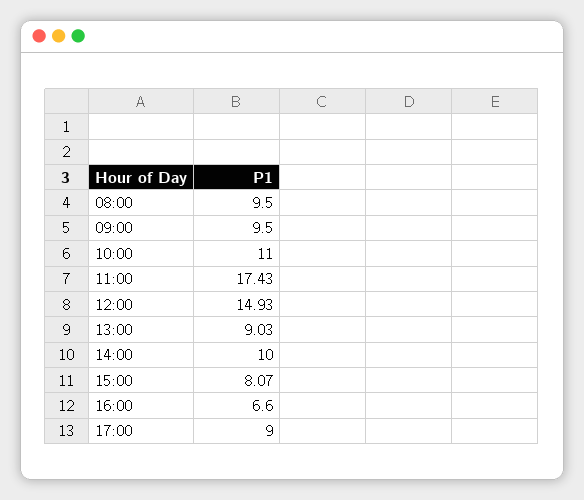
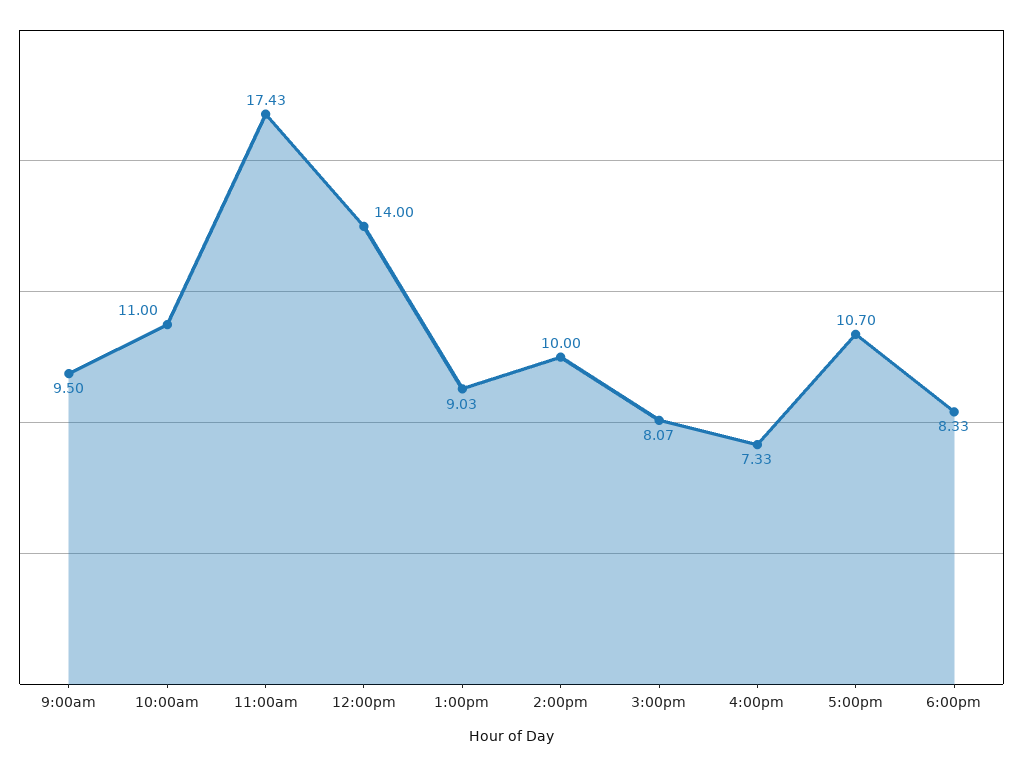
08:00: 9.5 -> none
12:00: 14.93 -> 14
16:00: 6.6 -> 7.33
17:00: 9 -> 10.7
6:00pm: none -> 8.33

